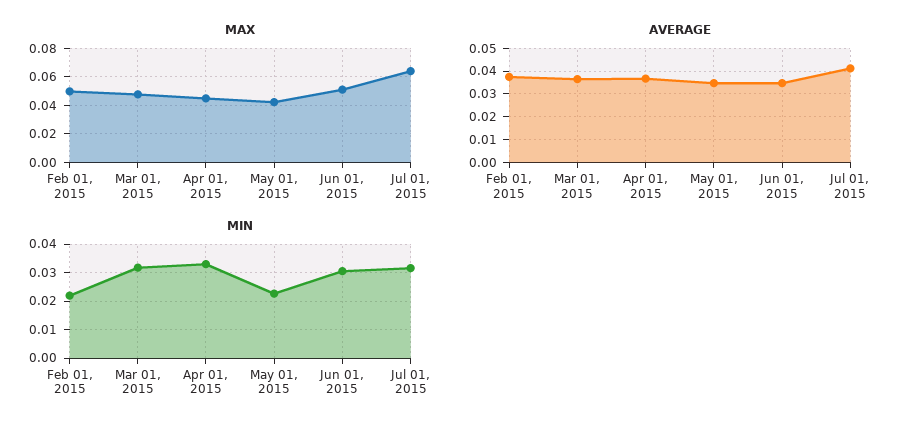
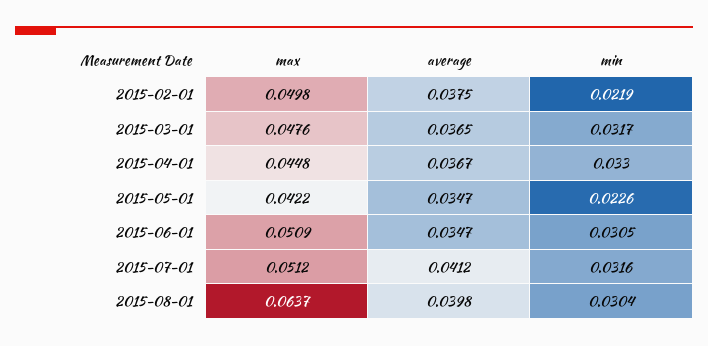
MAX, Jul 01, 2015: 0.065 -> 0.0512
MAX, 2015-08-01: none -> 0.0637
AVERAGE, 2015-08-01: none -> 0.0398
MIN, 2015-08-01: none -> 0.0304

